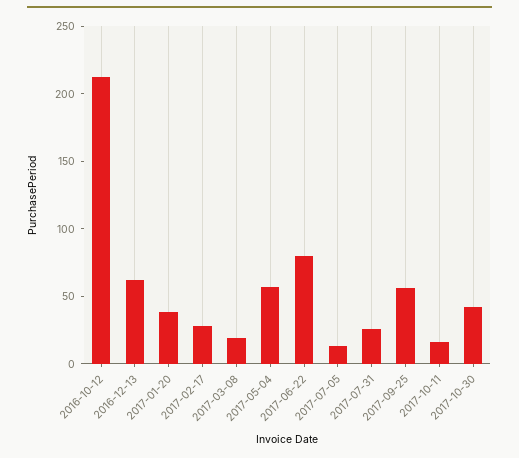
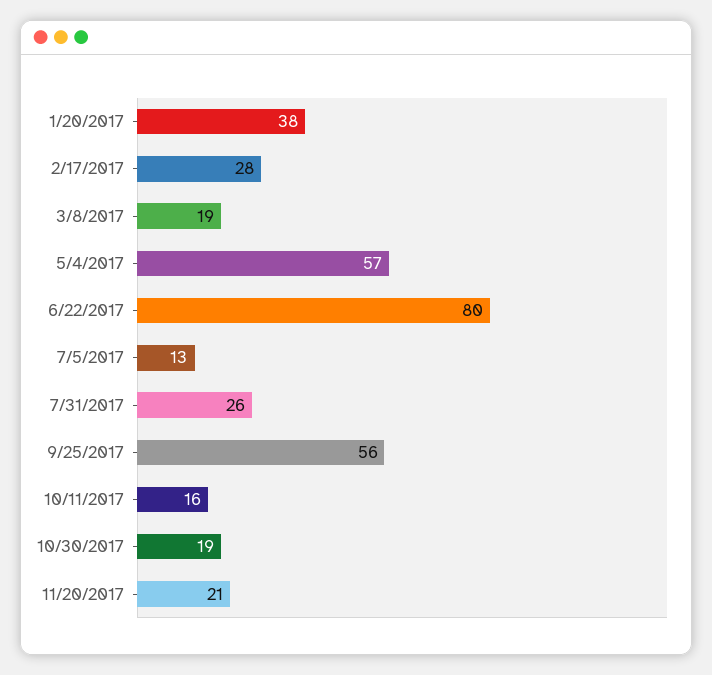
2016-10-12: 210 -> none
2016-12-13: 60 -> none
2017-10-30: 40 -> 19
11/20/2017: none -> 21

